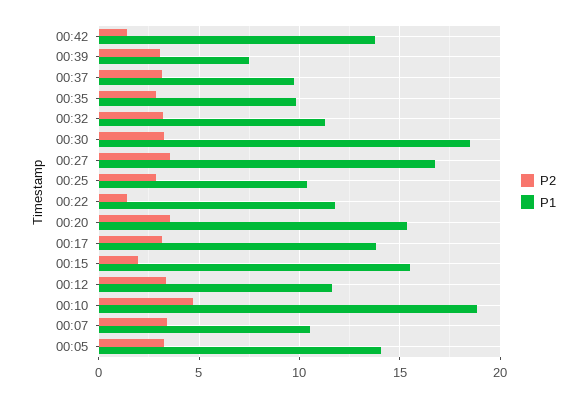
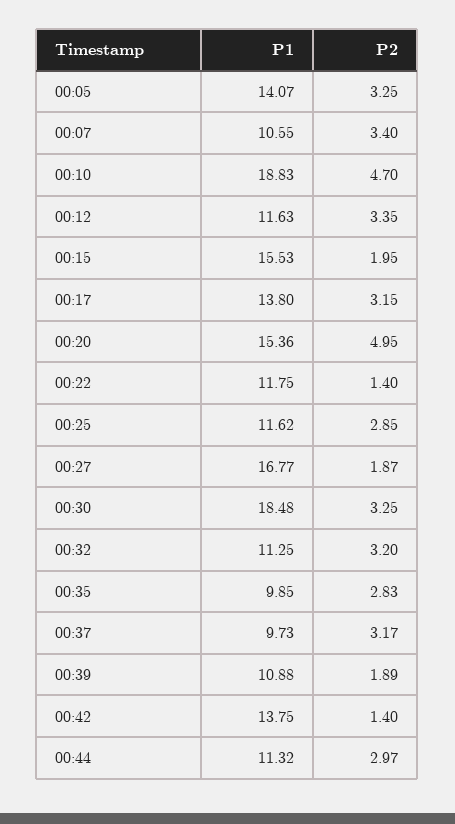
P2, 00:39: 3 -> 1.89
P1, 00:39: 7.5 -> 10.88
P2, 00:27: 3.5 -> 1.87
P1, 00:25: 10.5 -> 11.62
P2, 00:20: 3.5 -> 4.95
P1, 00:44: none -> 11.32
P2, 00:44: none -> 2.97

